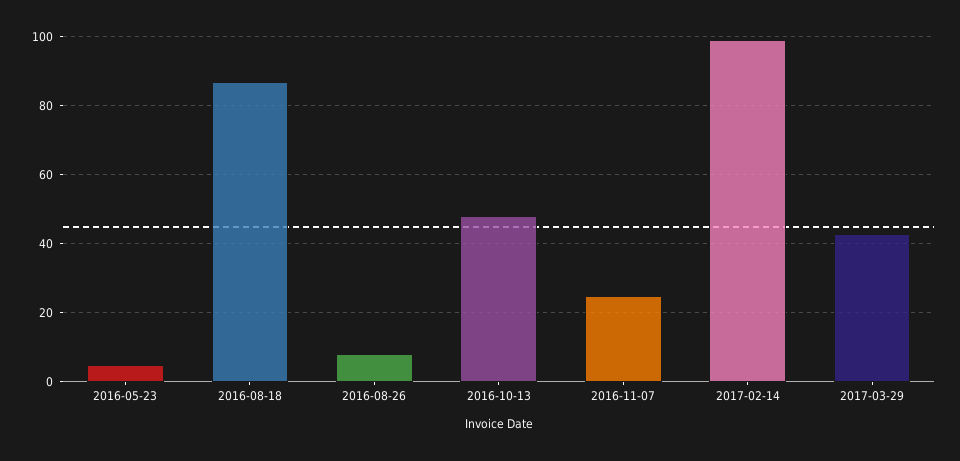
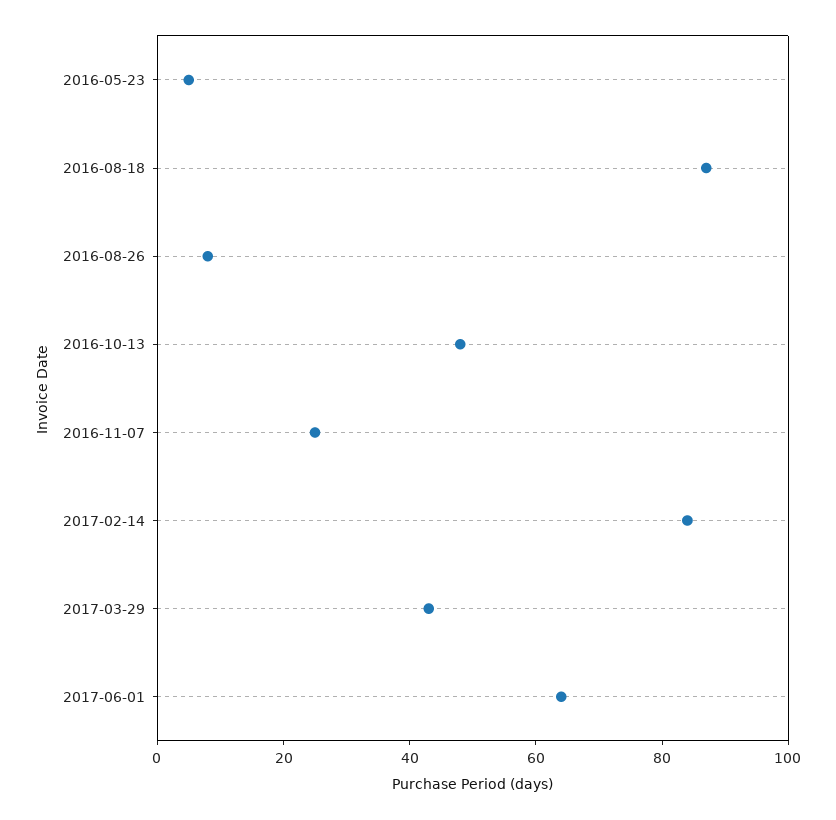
2017-02-14: 100 -> 85
2017-06-01: none -> 65

